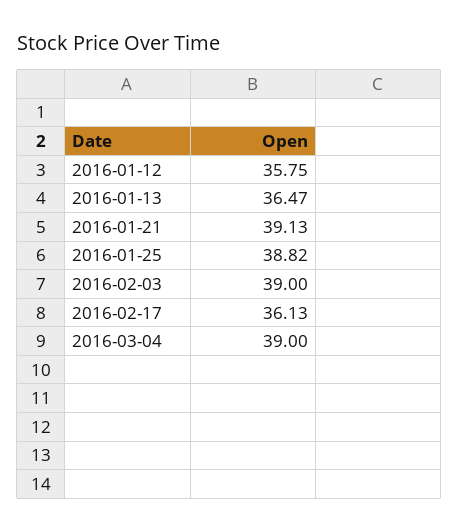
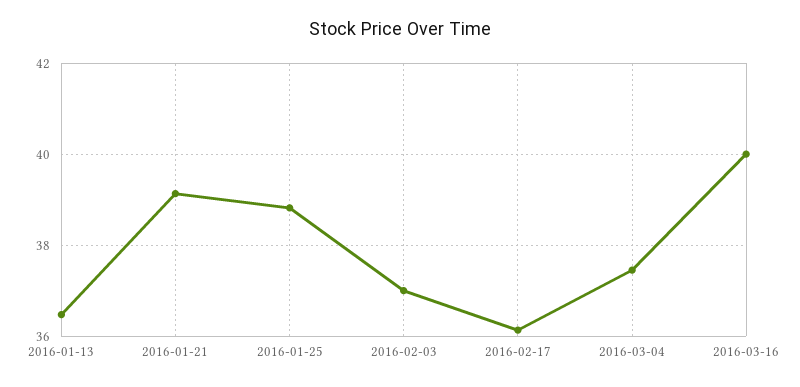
2016-01-12: 35.75 -> none
2016-02-03: 39 -> 37
2016-03-04: 39 -> 37.4
2016-03-16: none -> 40

